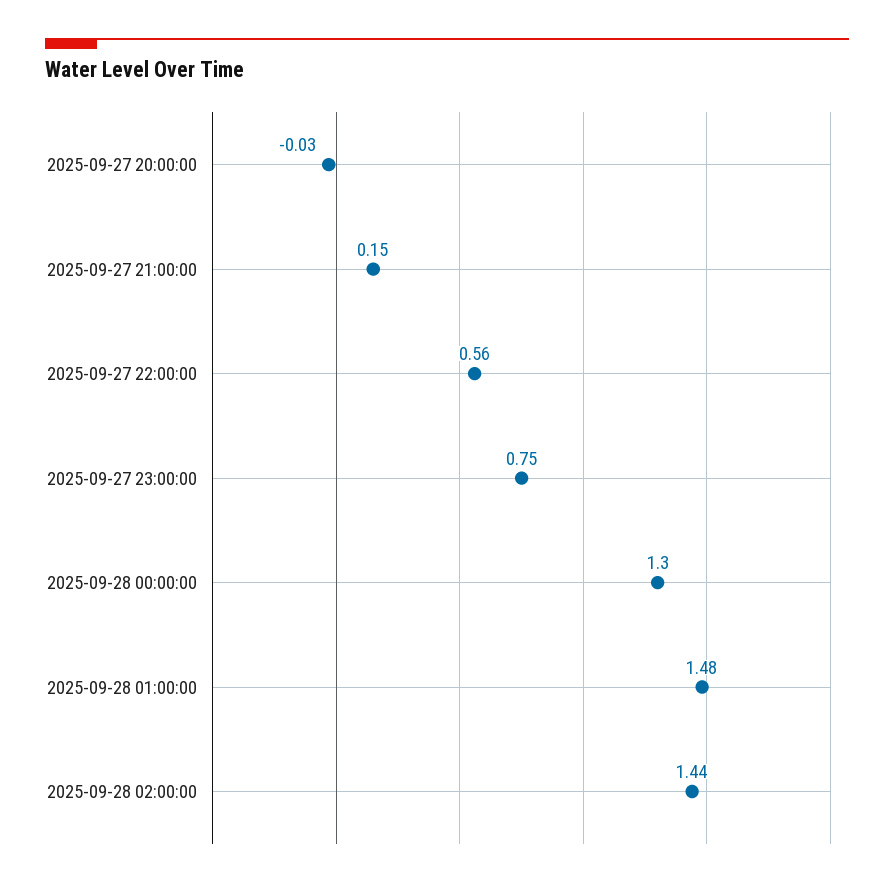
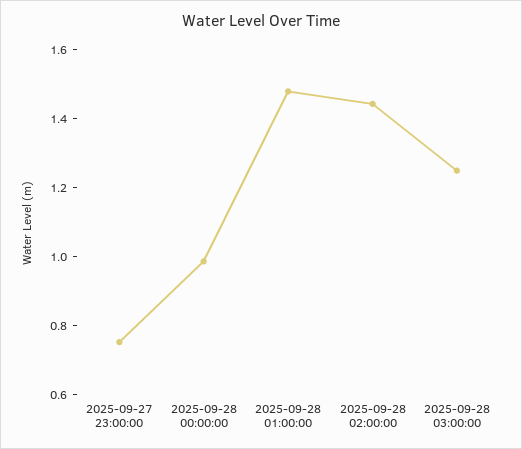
2025-09-27 20:00:00: -0.03 -> none
2025-09-27 21:00:00: 0.15 -> none
2025-09-27 22:00:00: 0.56 -> none
2025-09-28 00:00:00: 1.3 -> 1
2025-09-28 03:00:00: none -> 1.25

